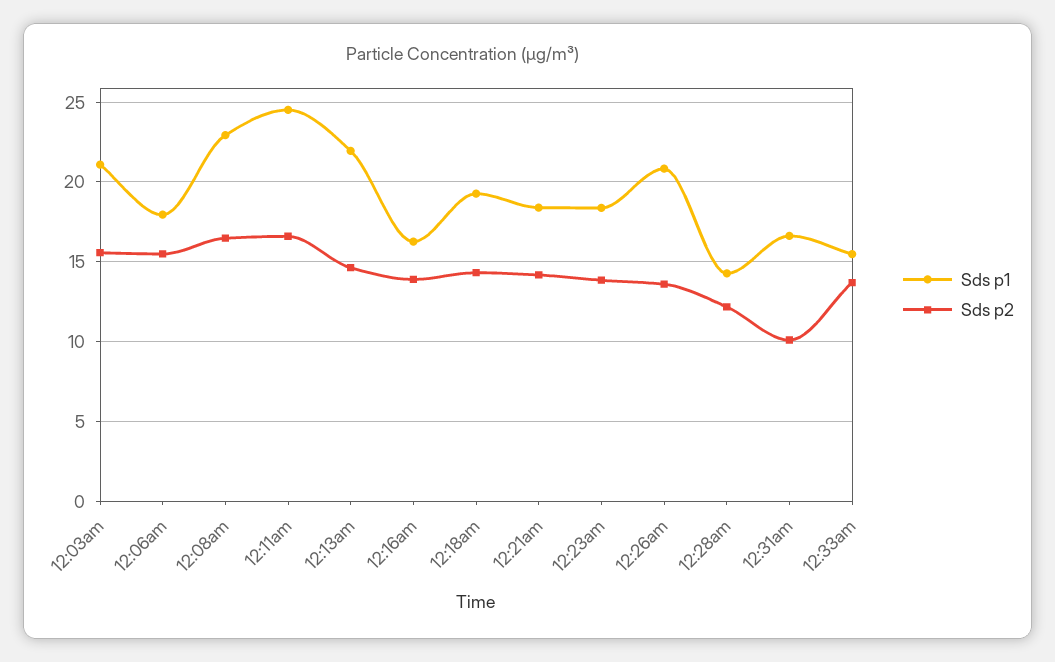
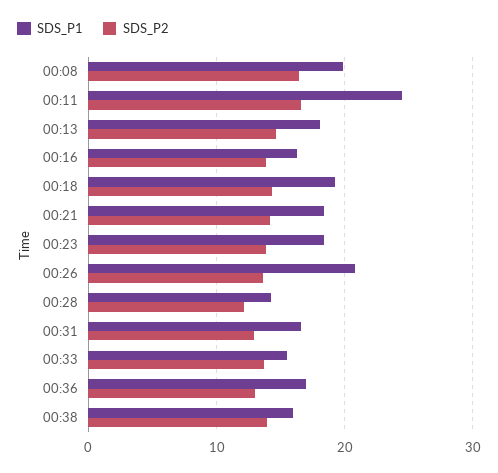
Sds p1, 12:03am: 21 -> none
Sds p2, 12:03am: 15.5 -> none
Sds p1, 12:06am: 18 -> none
Sds p2, 12:06am: 15.5 -> none
Sds p1, 12:08am: 23 -> 20
Sds p1, 12:13am: 22 -> 18
Sds p2, 12:31am: 10 -> 13
Sds p1, 00:36: none -> 17
Sds p2, 00:36: none -> 13
Sds p1, 00:38: none -> 16
Sds p2, 00:38: none -> 14

